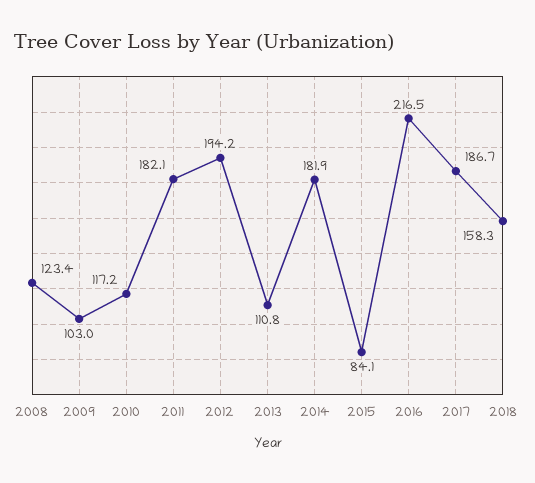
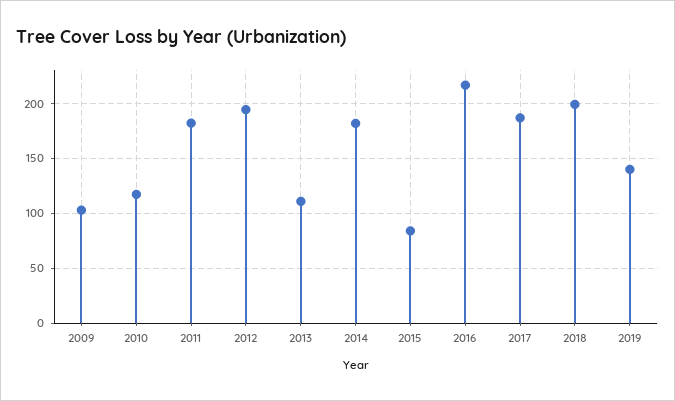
2008: 123.4 -> none
2018: 158.3 -> 200
2019: none -> 140

